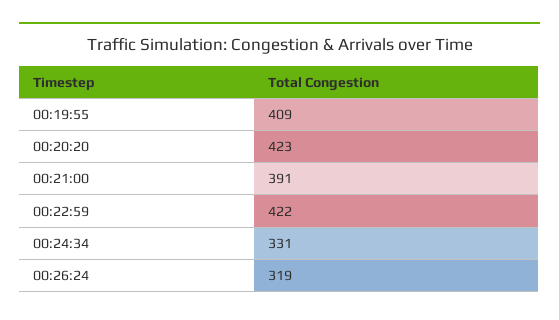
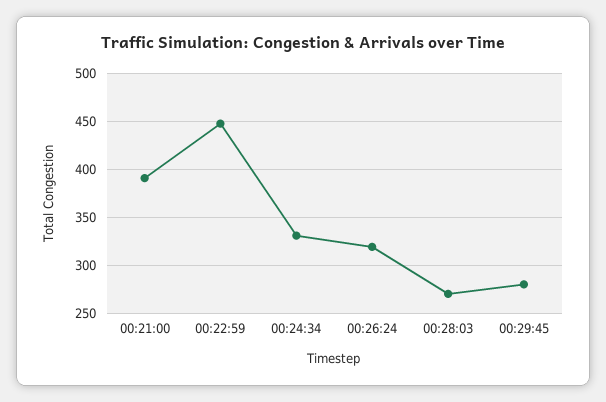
00:19:55: 409 -> none
00:20:20: 423 -> none
00:22:59: 422 -> 450
00:28:03: none -> 270
00:29:45: none -> 280

